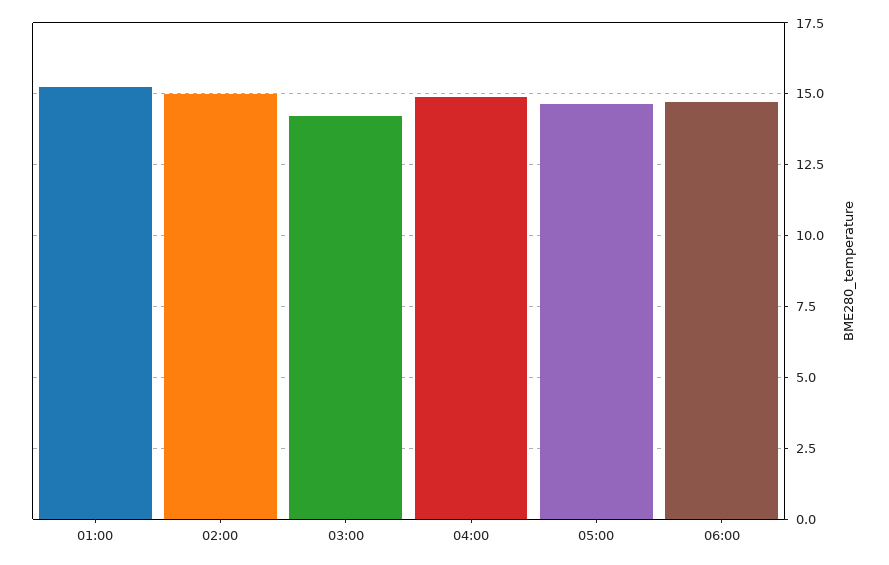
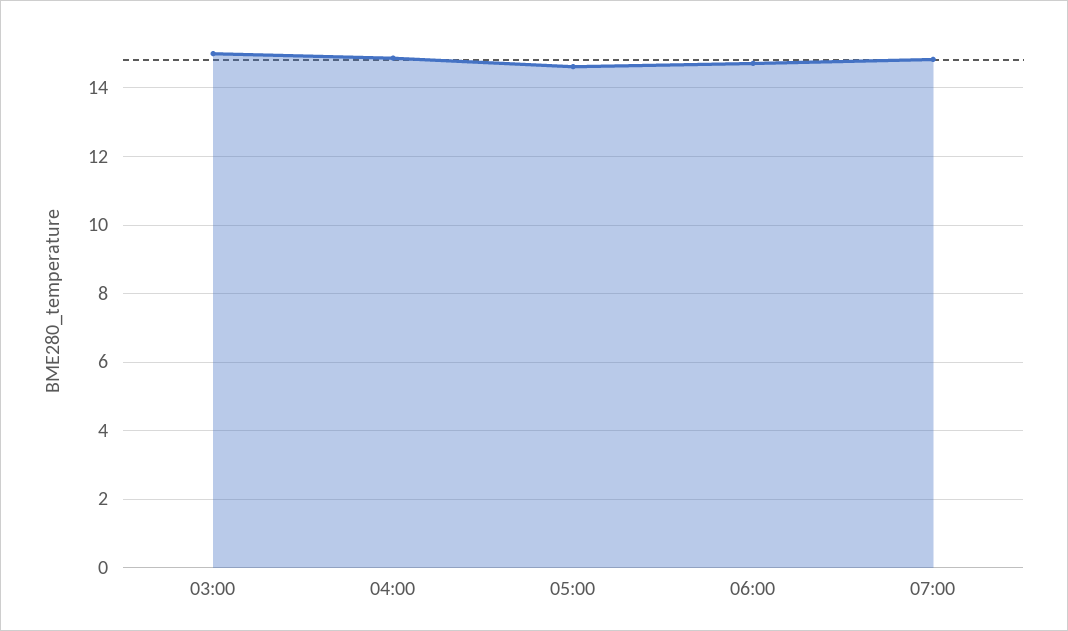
01:00: 15.25 -> none
02:00: 15 -> none
03:00: 14.25 -> 15
07:00: none -> 14.8

